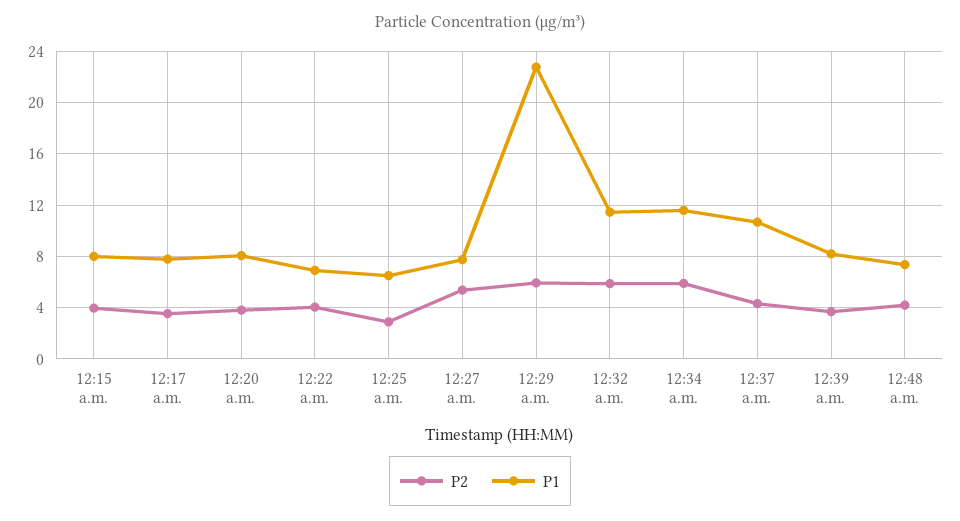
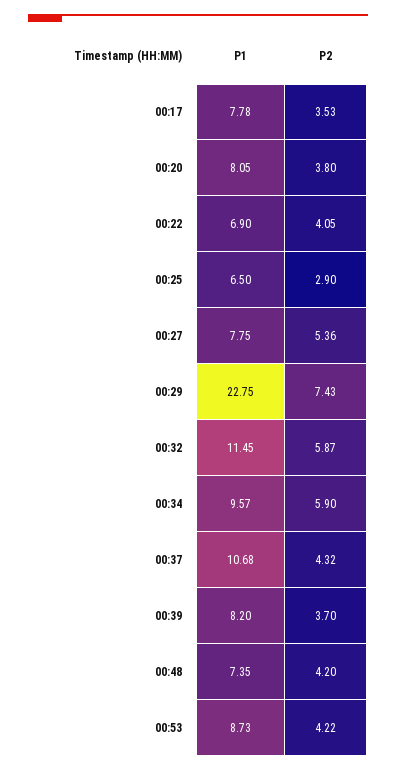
P2, 12:15 a.m.: 4 -> none
P1, 12:15 a.m.: 8 -> none
P2, 12:29 a.m.: 6 -> 7.43
P1, 12:34 a.m.: 11.5 -> 9.57
P1, 00:53: none -> 8.73
P2, 00:53: none -> 4.22

